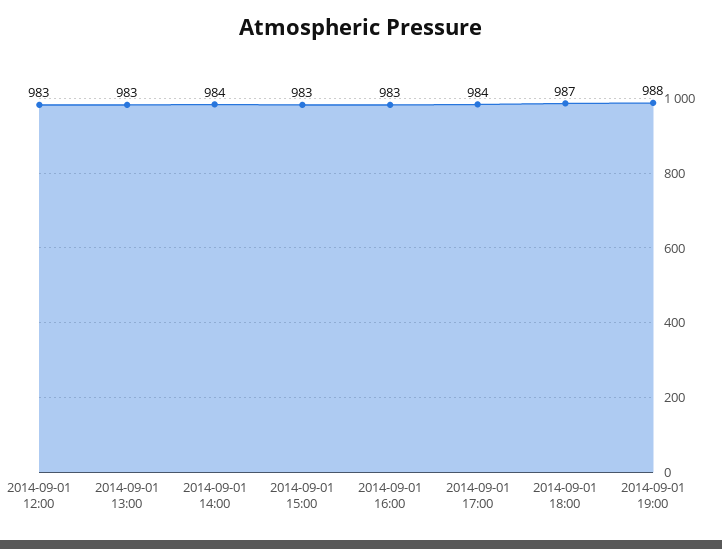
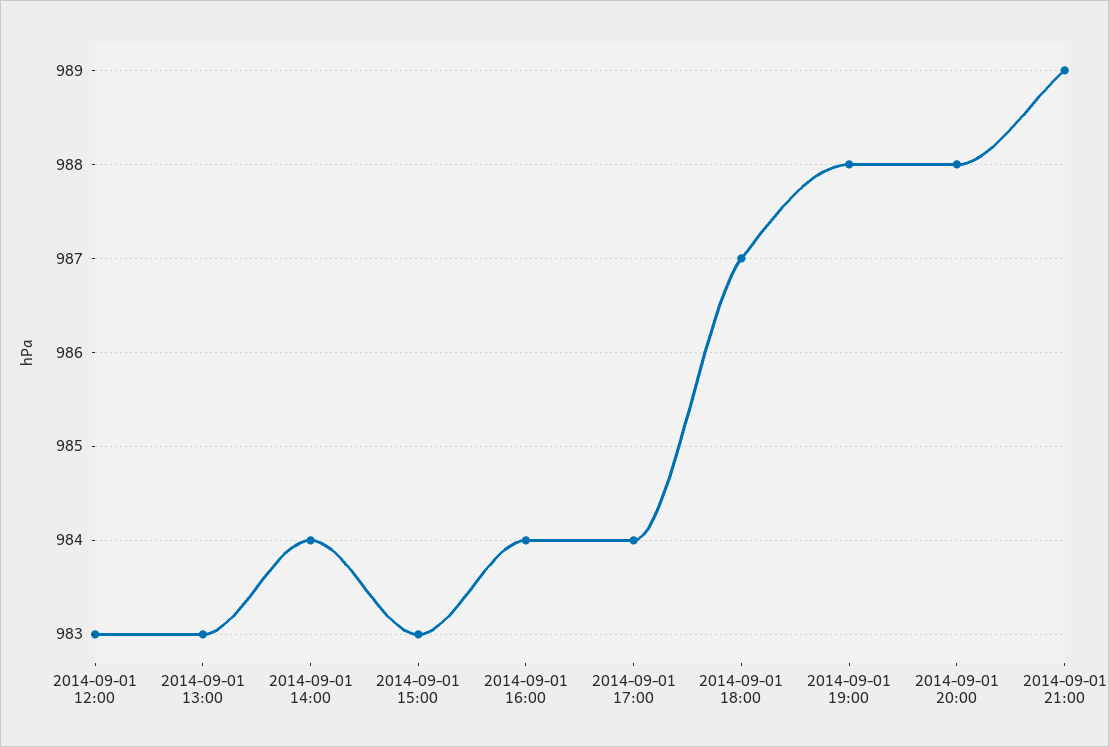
2014-09-01 16:00: 983 -> 984
2014-09-01 20:00: none -> 988
2014-09-01 21:00: none -> 989

